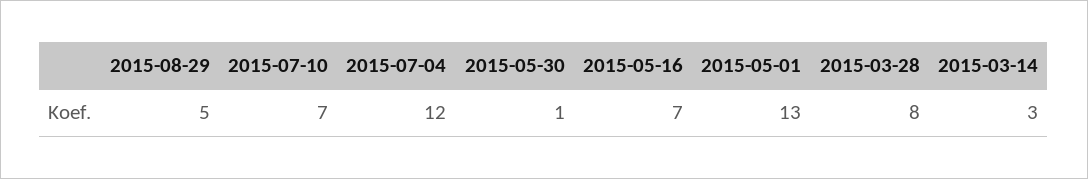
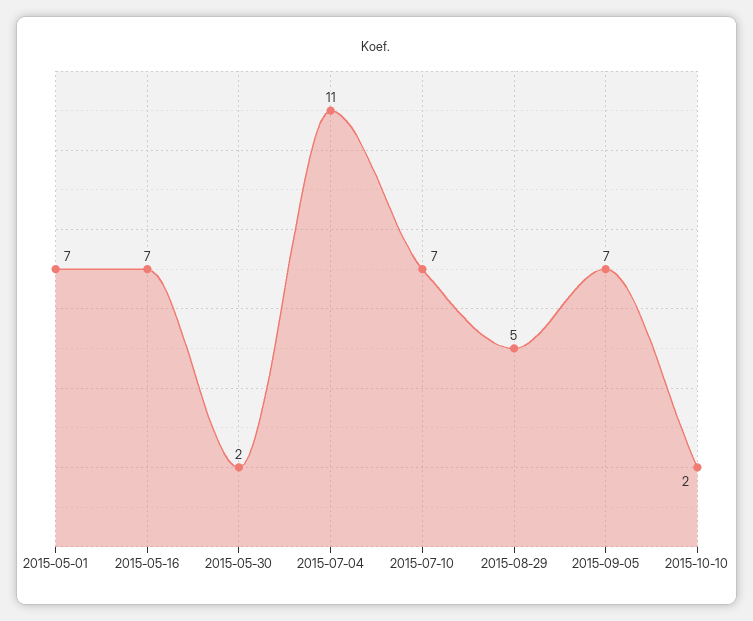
2015-07-04: 12 -> 11
2015-05-30: 1 -> 2
2015-05-01: 13 -> 7
2015-03-28: 8 -> none
2015-03-14: 3 -> none
2015-09-05: none -> 7
2015-10-10: none -> 2

